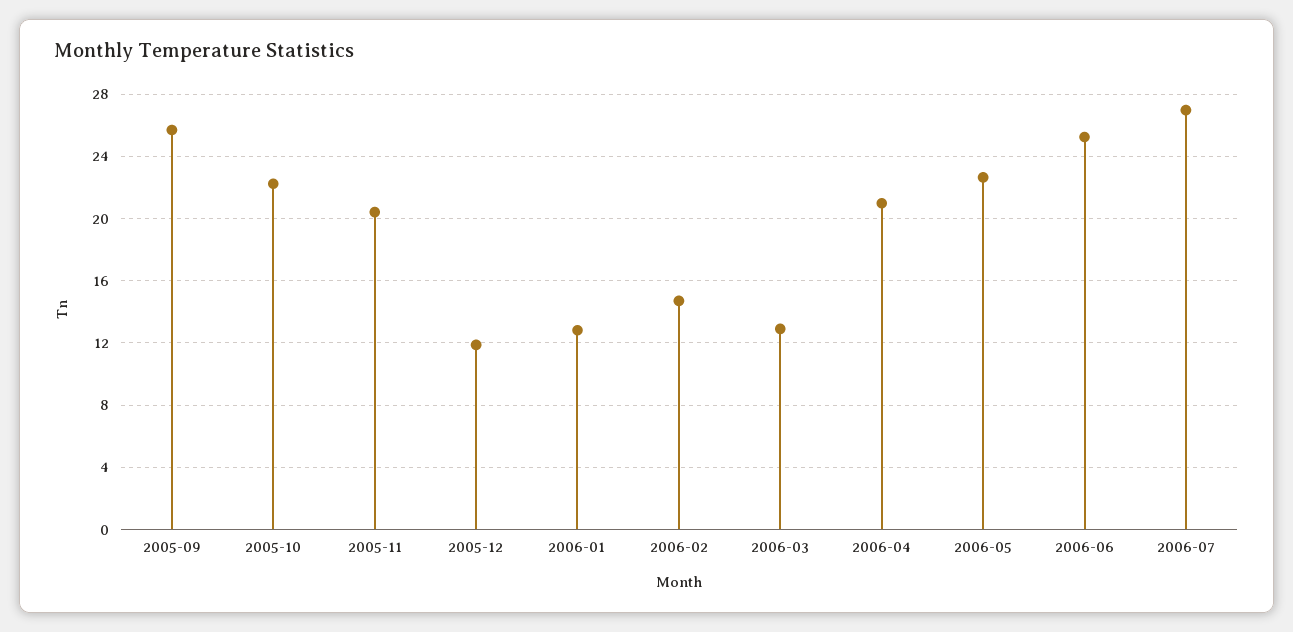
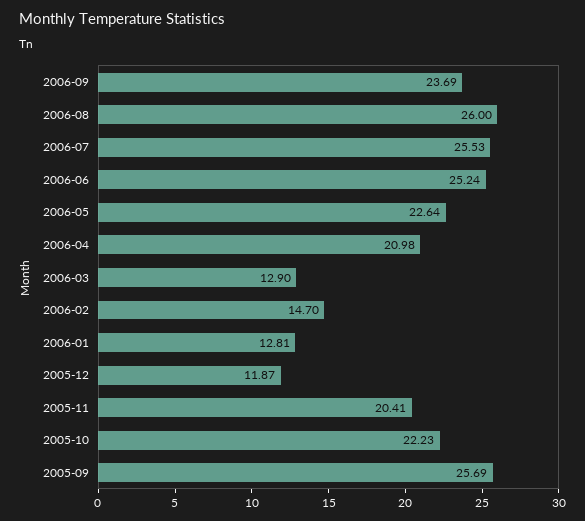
2006-07: 27 -> 25.53
2006-09: none -> 23.69
2006-08: none -> 26

